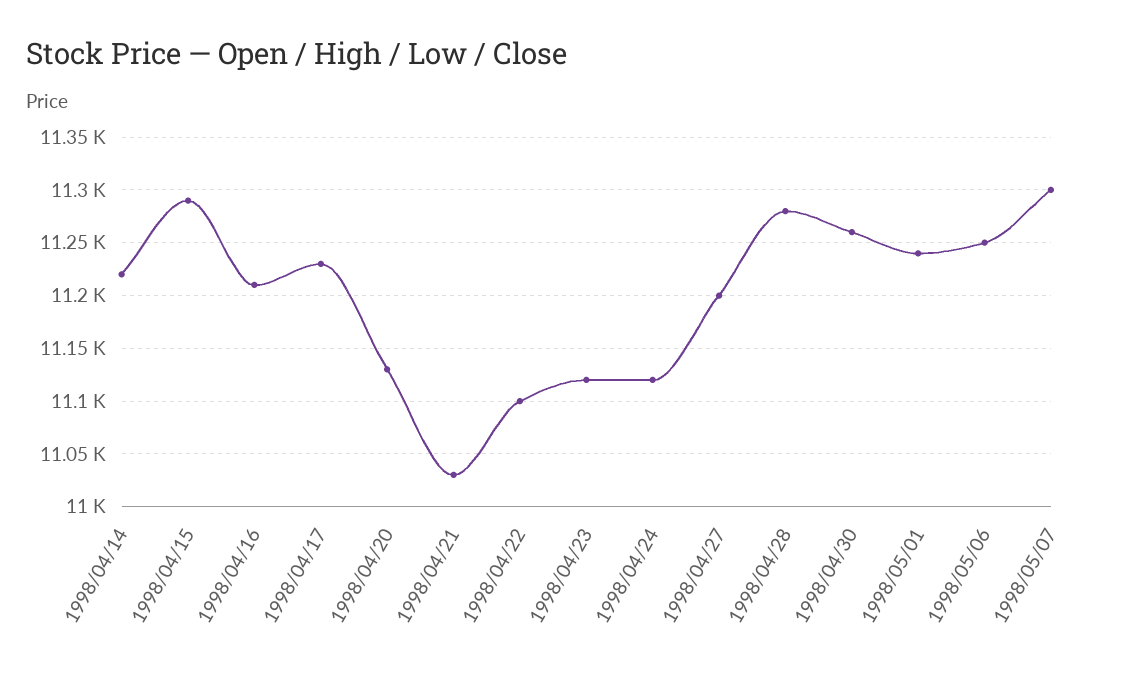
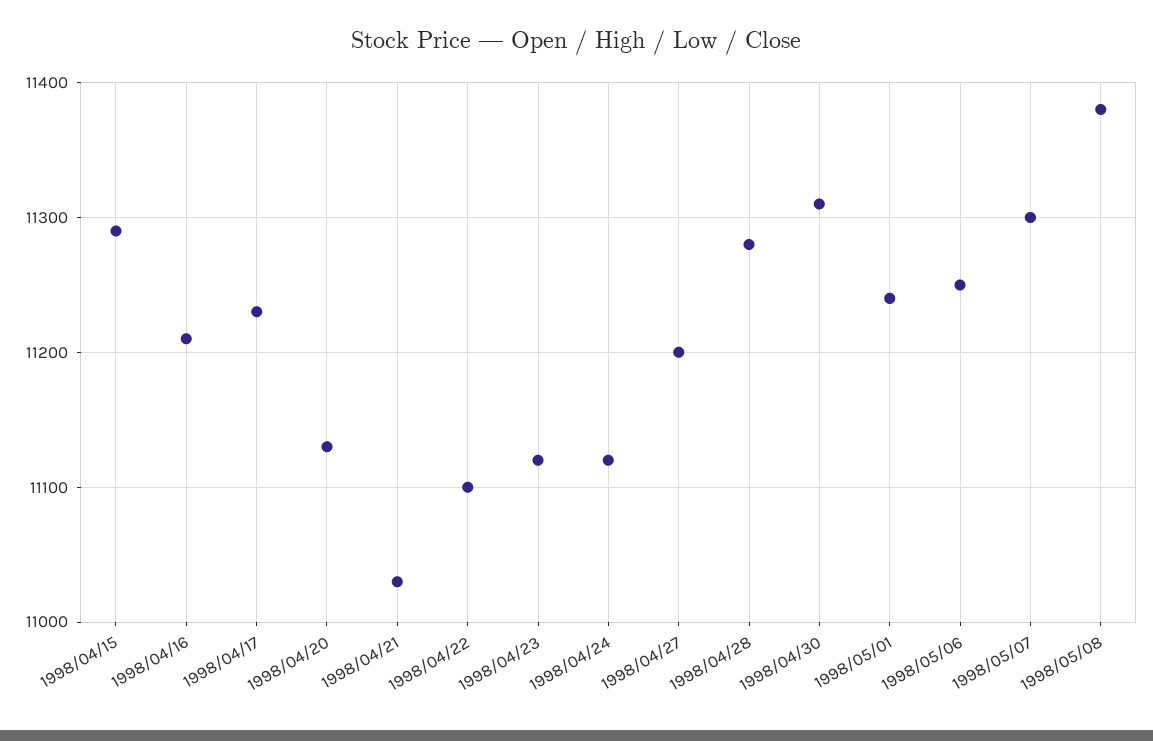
1998/04/14: 11220 -> none
1998/04/30: 11260 -> 11310
1998/05/08: none -> 11380

